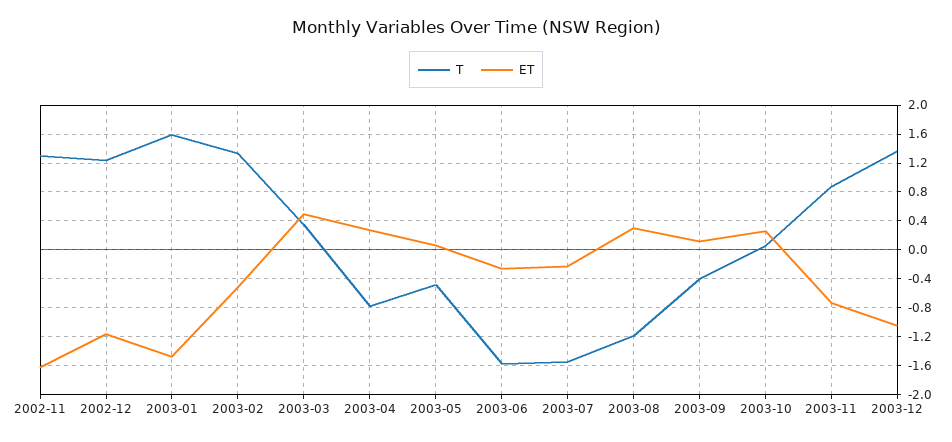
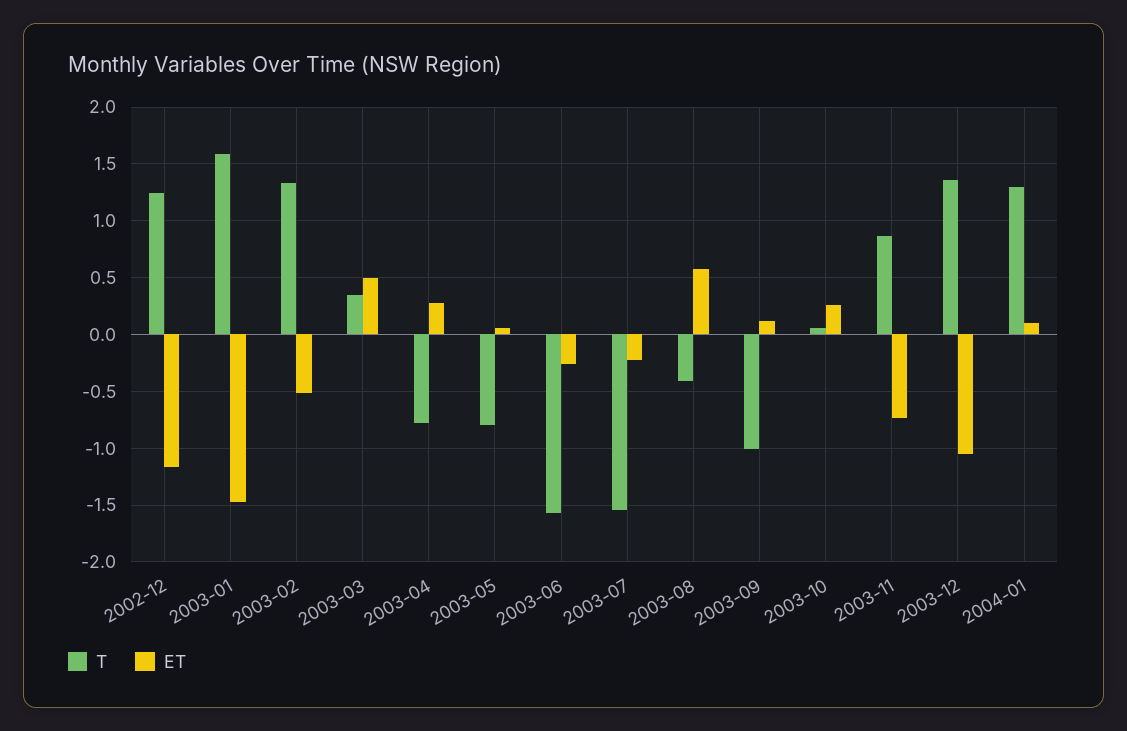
T, 2002-11: 1.3 -> none
ET, 2002-11: -1.6 -> none
T, 2003-05: -0.5 -> -0.8
T, 2003-08: -1.2 -> -0.4
ET, 2003-08: 0.3 -> 0.6
T, 2003-09: -0.4 -> -1
T, 2004-01: none -> 1.3
ET, 2004-01: none -> 0.1

